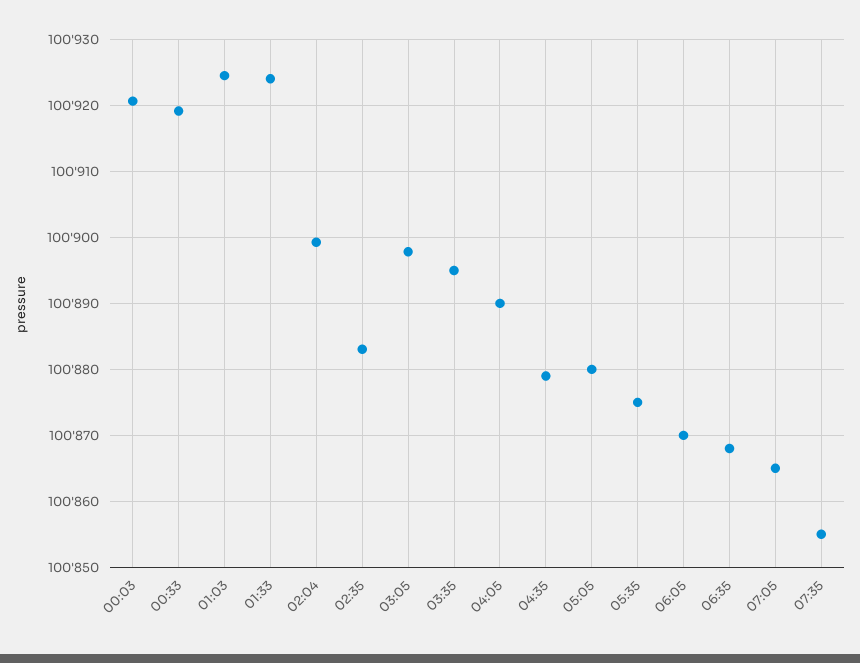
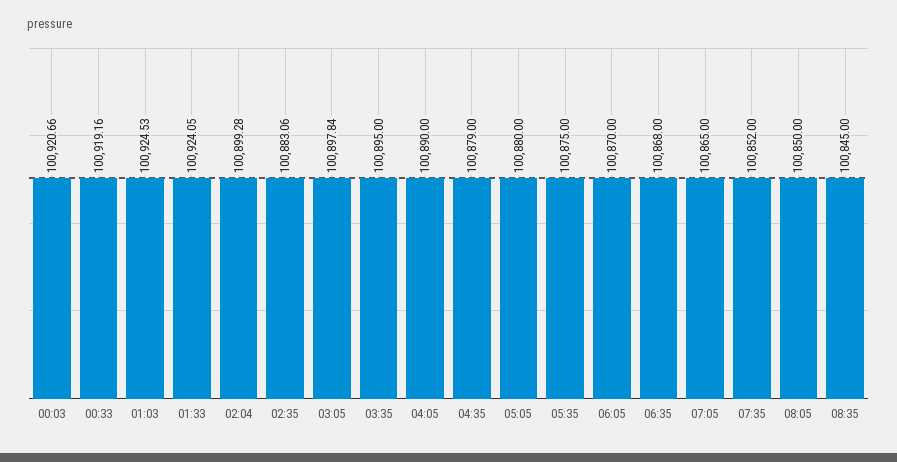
07:35: 100855 -> 100852
08:05: none -> 100850
08:35: none -> 100845

